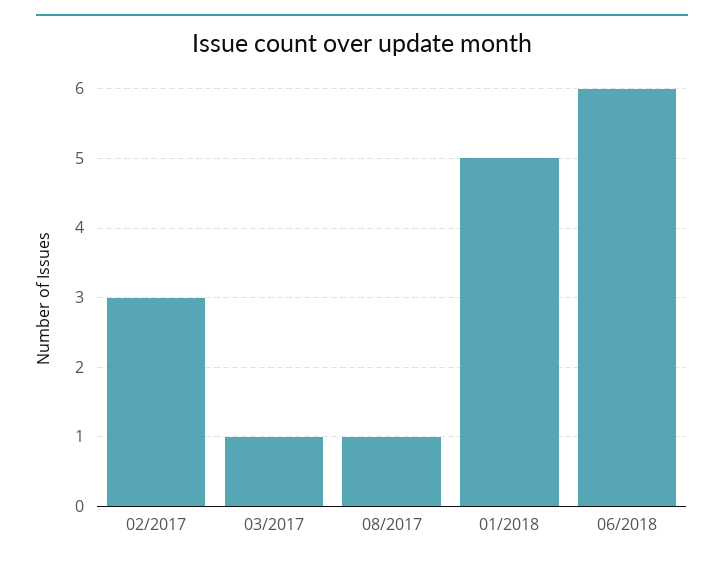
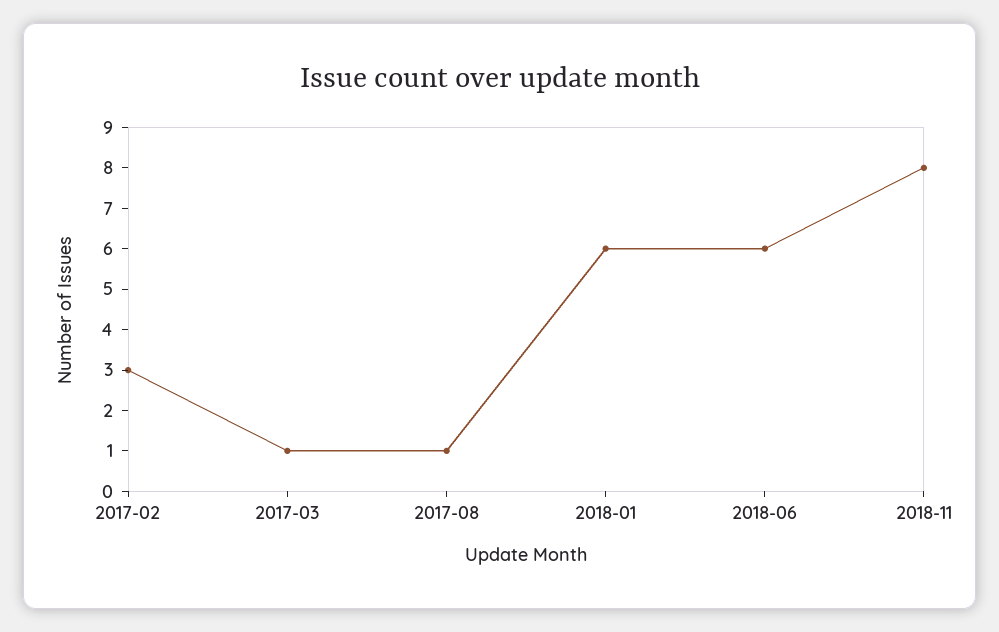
01/2018: 5 -> 6
2018-11: none -> 8

